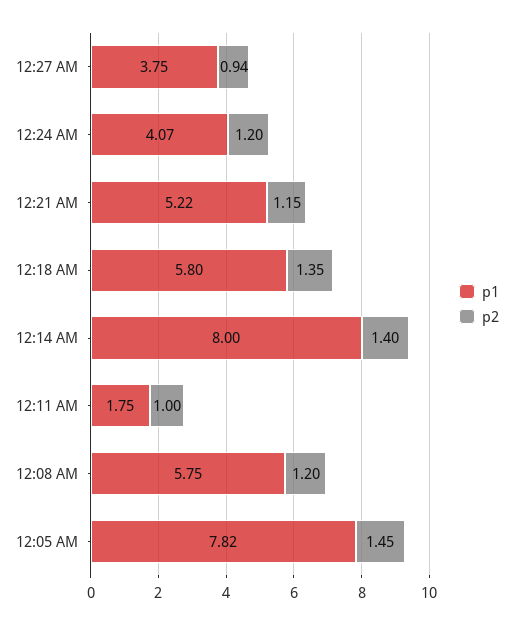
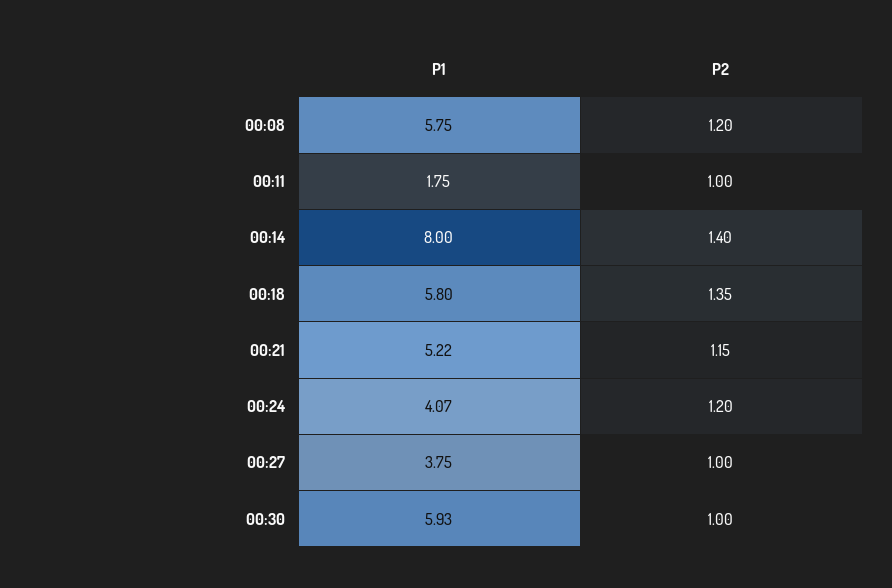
p2, 12:27 AM: 0.94 -> 1
p1, 12:05 AM: 7.82 -> none
p2, 12:05 AM: 1.45 -> none
p1, 00:30: none -> 5.93
p2, 00:30: none -> 1

